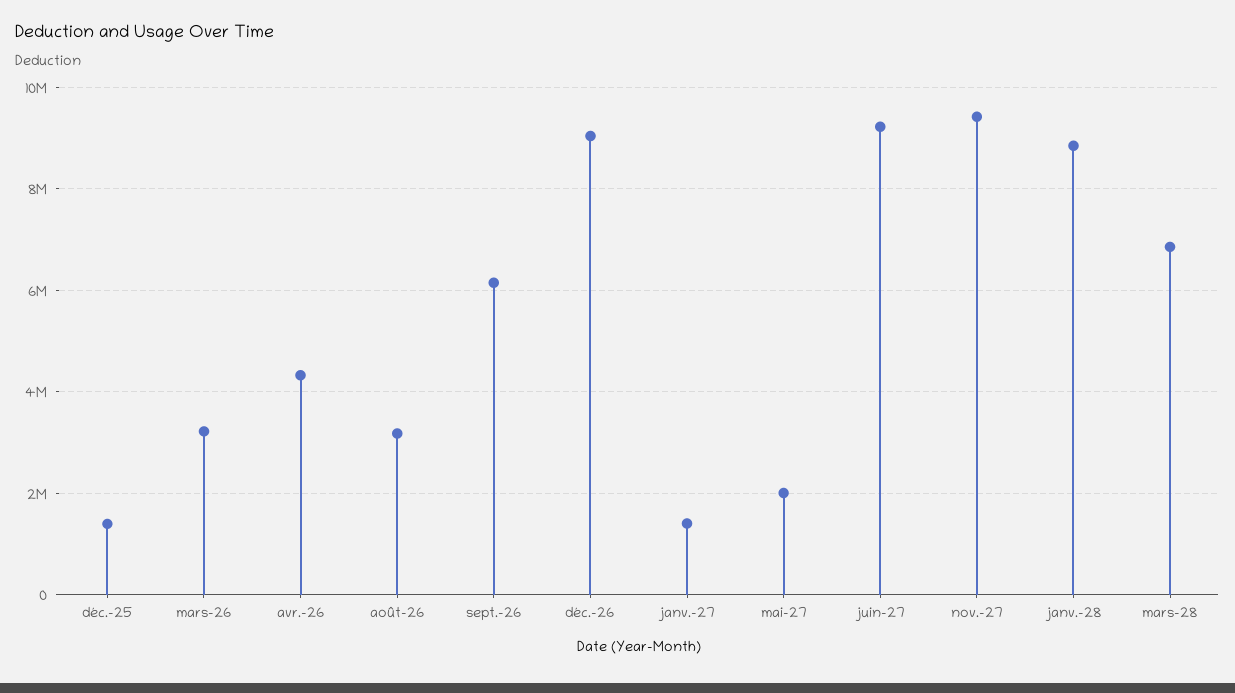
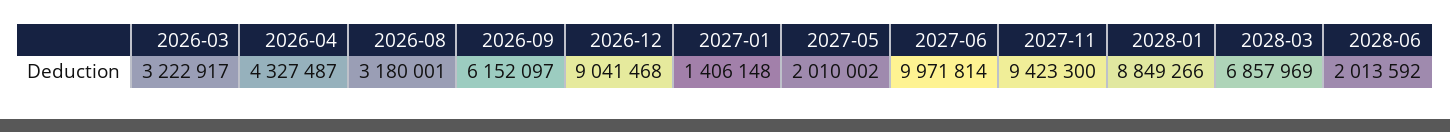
déc.-25: 1400000 -> none
juin-27: 9200000 -> 9971814
2028-06: none -> 2013592

